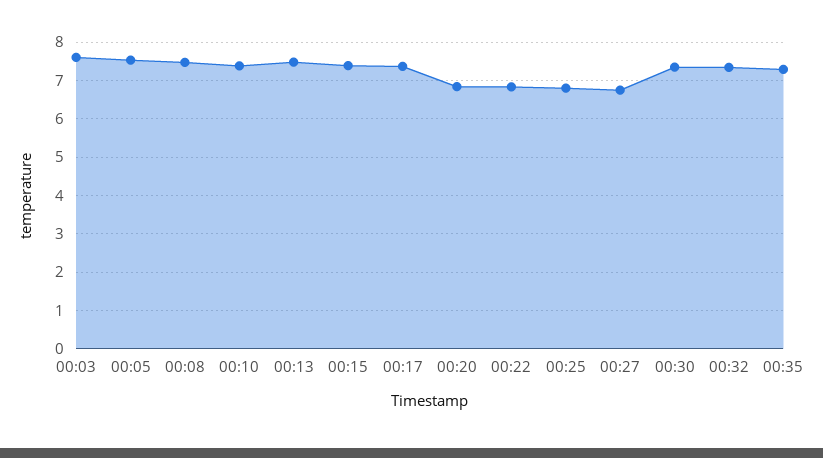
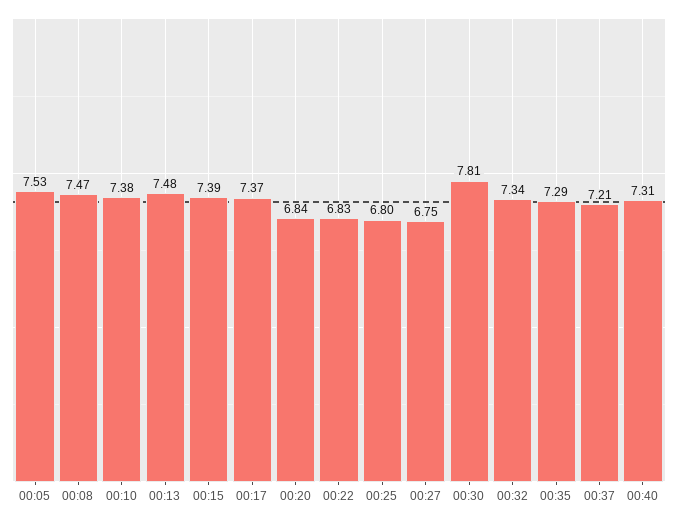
00:03: 7.6 -> none
00:30: 7.4 -> 7.81
00:37: none -> 7.21
00:40: none -> 7.31

